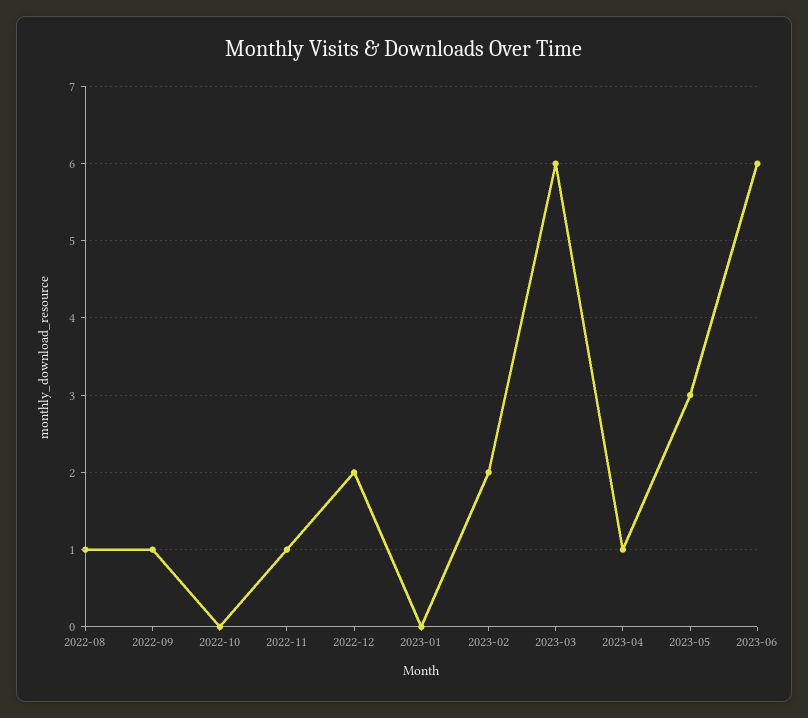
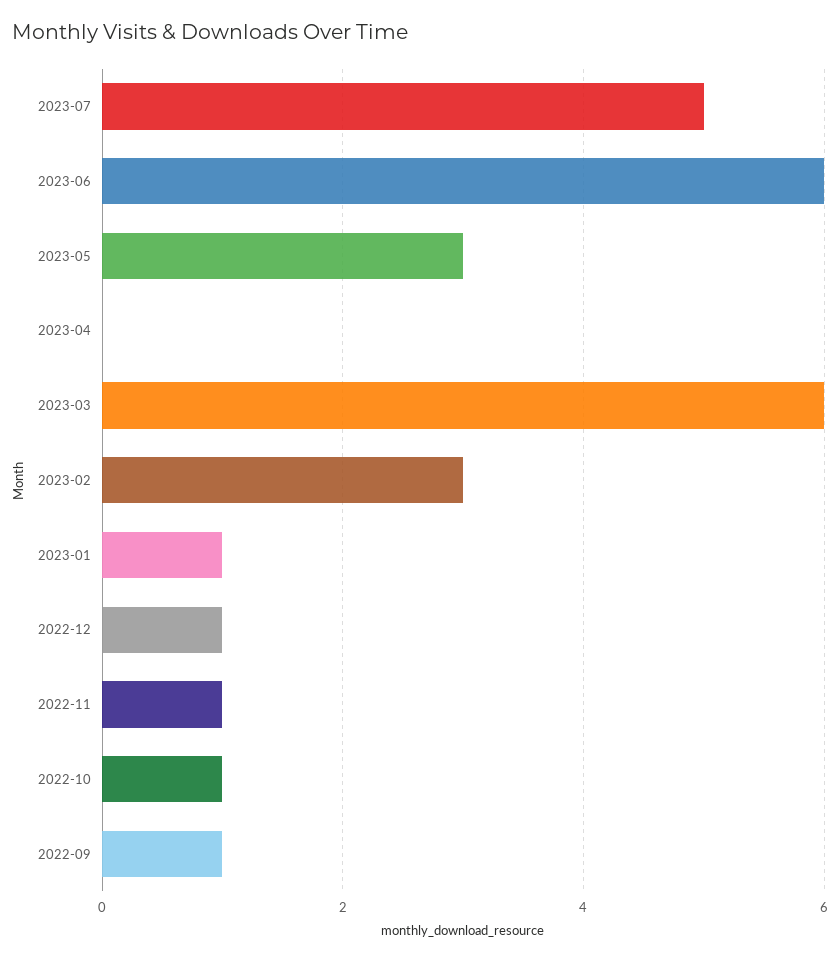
2022-08: 1 -> none
2022-10: 0 -> 1
2022-12: 2 -> 1
2023-01: 0 -> 1
2023-02: 2 -> 3
2023-04: 1 -> 0
2023-07: none -> 5

